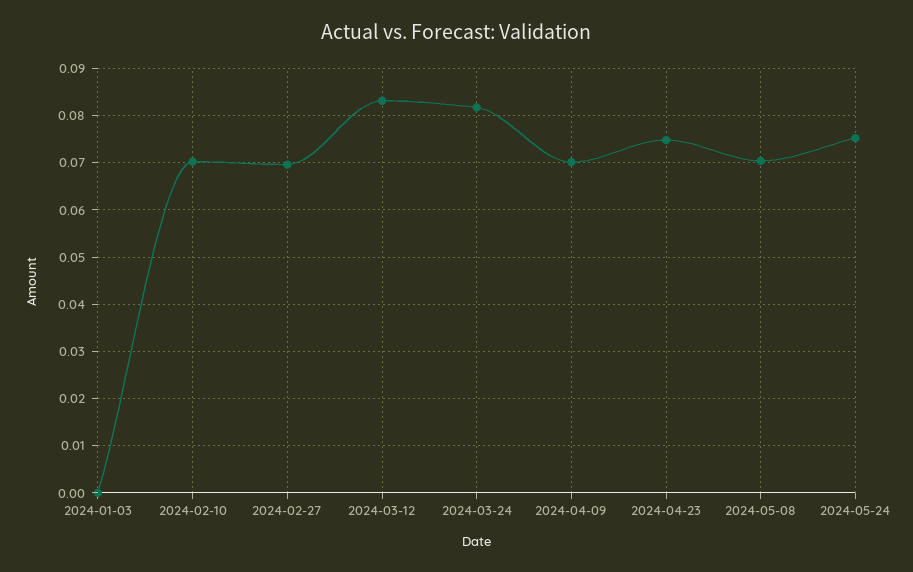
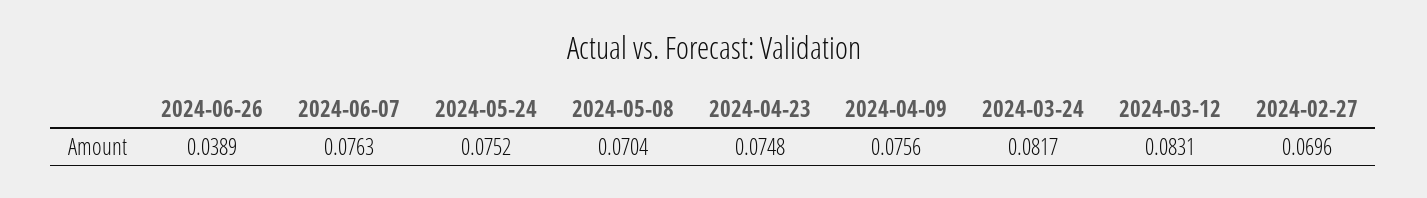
2024-01-03: 0 -> none
2024-02-10: 0.07 -> none
2024-04-09: 0.07 -> 0.0756
2024-06-26: none -> 0.0389
2024-06-07: none -> 0.0763

